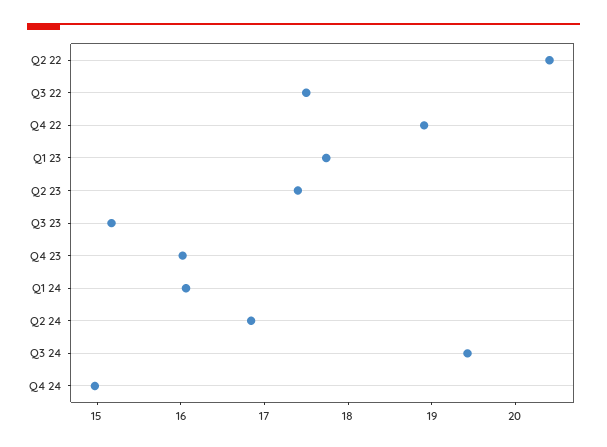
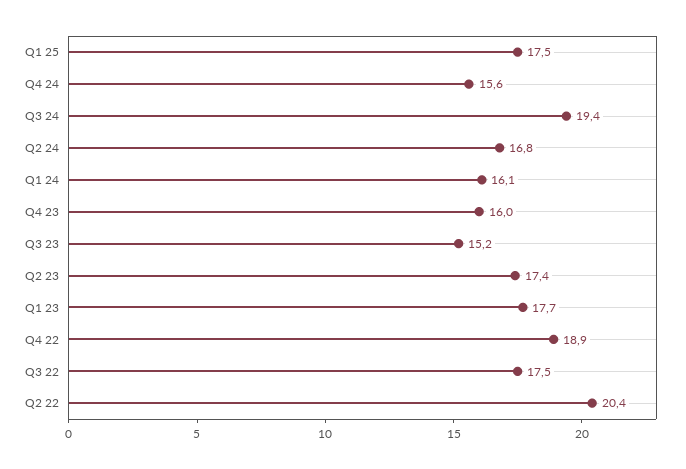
Q4 24: 15 -> 15.6
Q1 25: none -> 17.5

